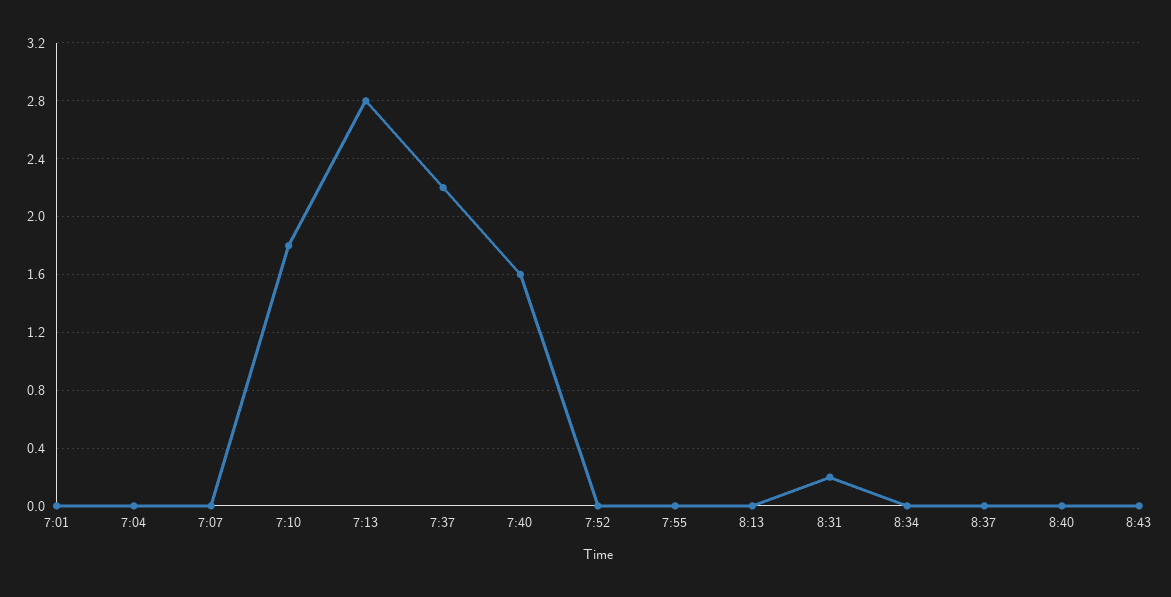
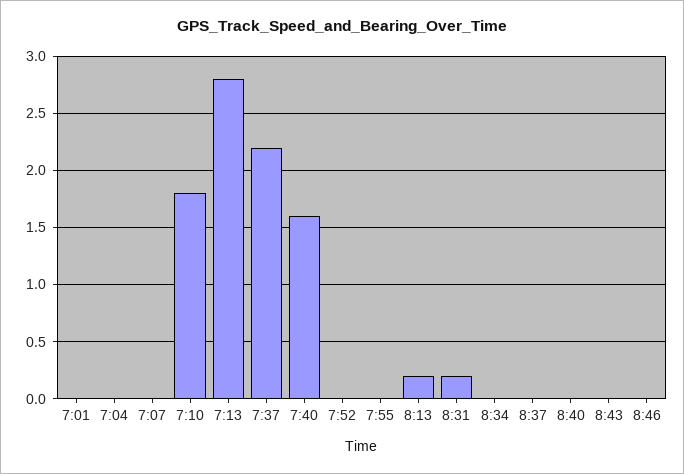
8:13: 0 -> 0.2
8:46: none -> 0

